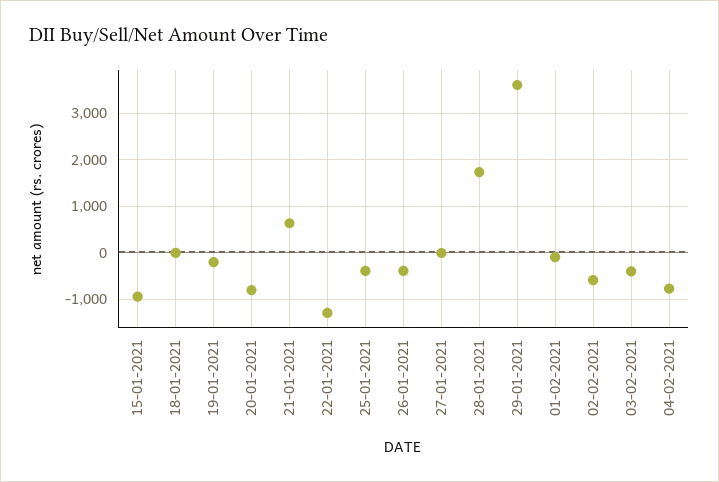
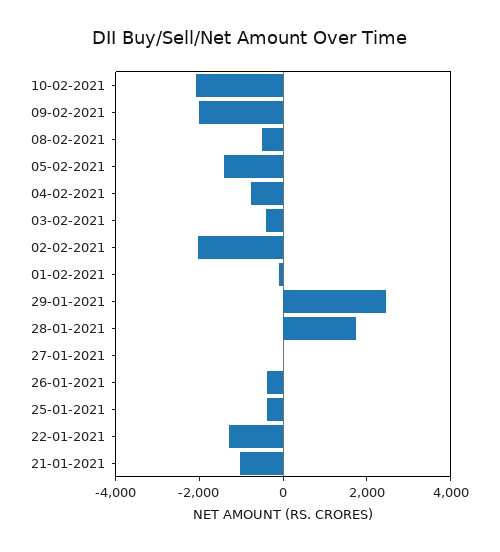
15-01-2021: -1000 -> none
18-01-2021: 0 -> none
19-01-2021: -200 -> none
20-01-2021: -800 -> none
21-01-2021: 600 -> -1000
29-01-2021: 3600 -> 2500
02-02-2021: -600 -> -2000
10-02-2021: none -> -2000
09-02-2021: none -> -2000
08-02-2021: none -> -500
05-02-2021: none -> -1500

